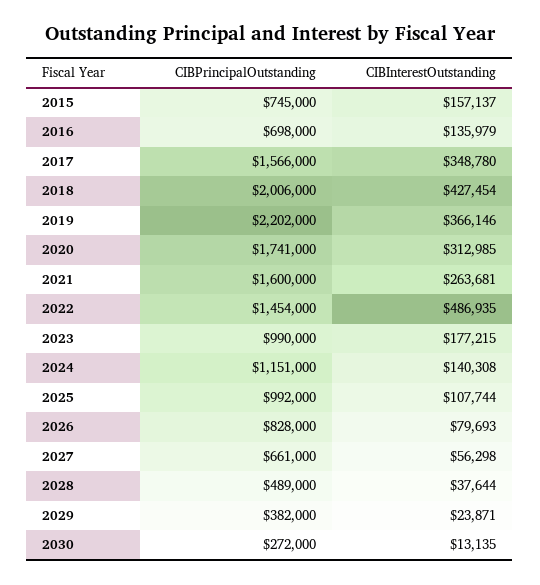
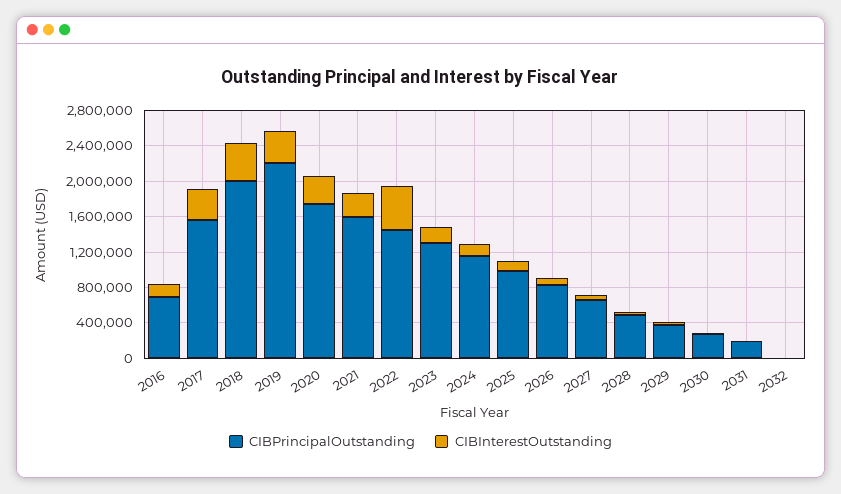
CIBPrincipalOutstanding, 2015: 745000 -> none
CIBInterestOutstanding, 2015: 157137 -> none
CIBPrincipalOutstanding, 2023: 990000 -> 1300000
CIBPrincipalOutstanding, 2031: none -> 200000
CIBInterestOutstanding, 2031: none -> 0
CIBPrincipalOutstanding, 2032: none -> 0
CIBInterestOutstanding, 2032: none -> 0

